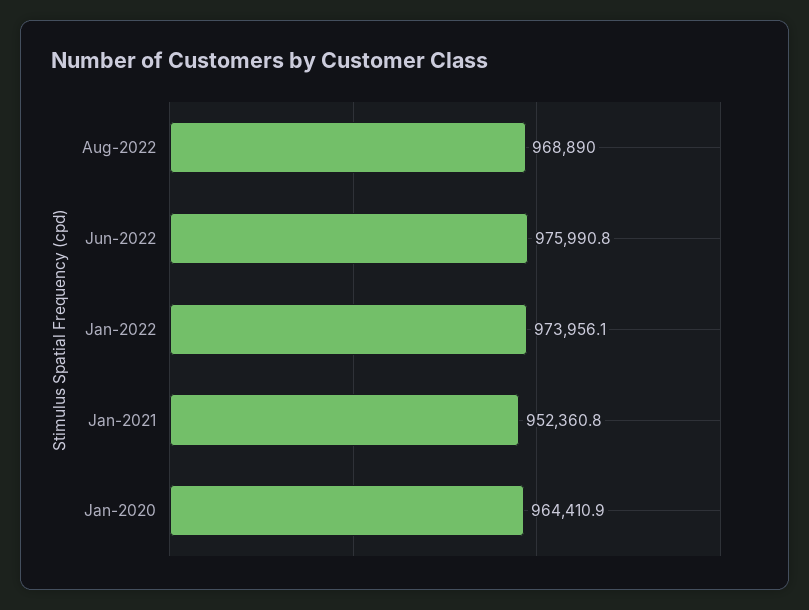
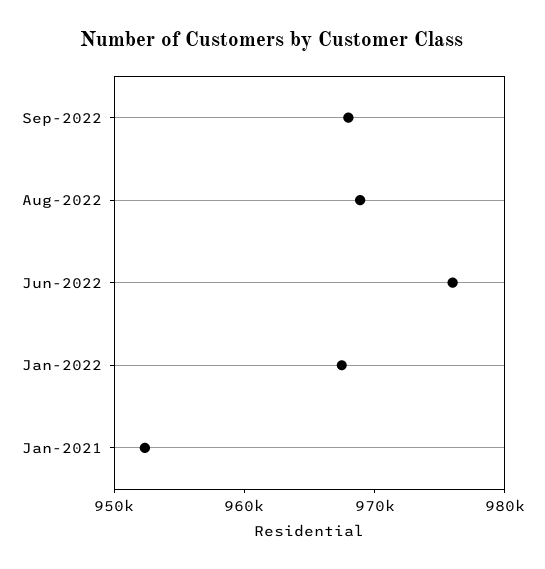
Jan-2022: 973956.1 -> 968000
Jan-2020: 964410.9 -> none
Sep-2022: none -> 968000

